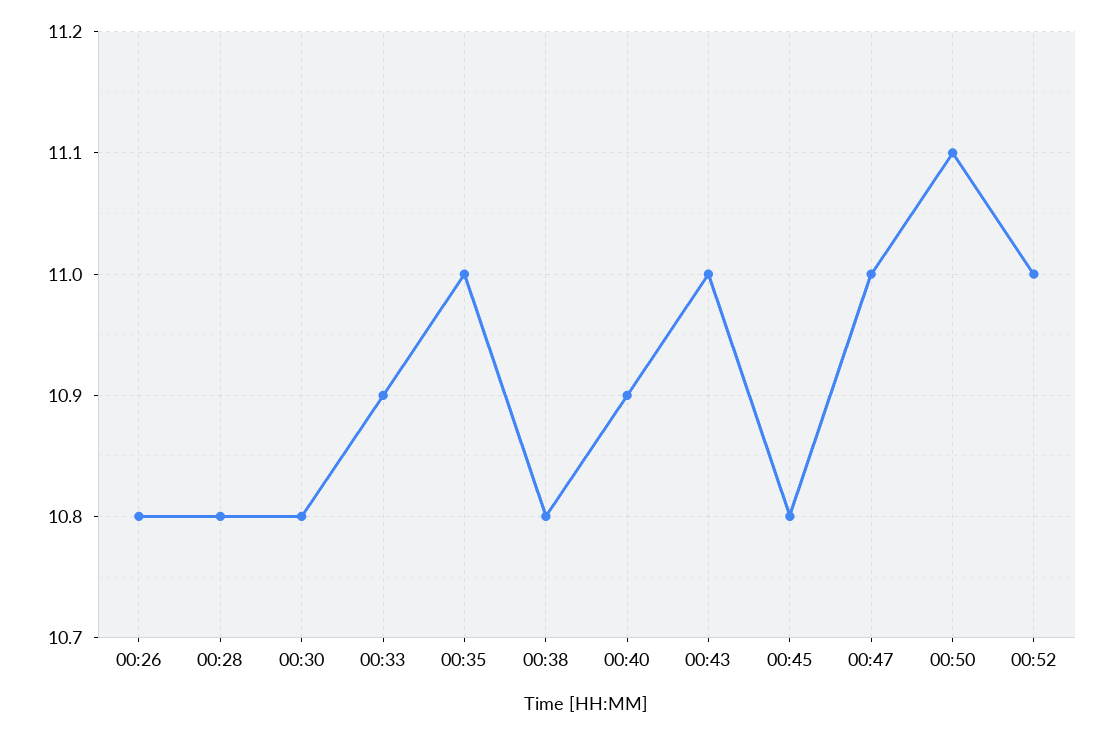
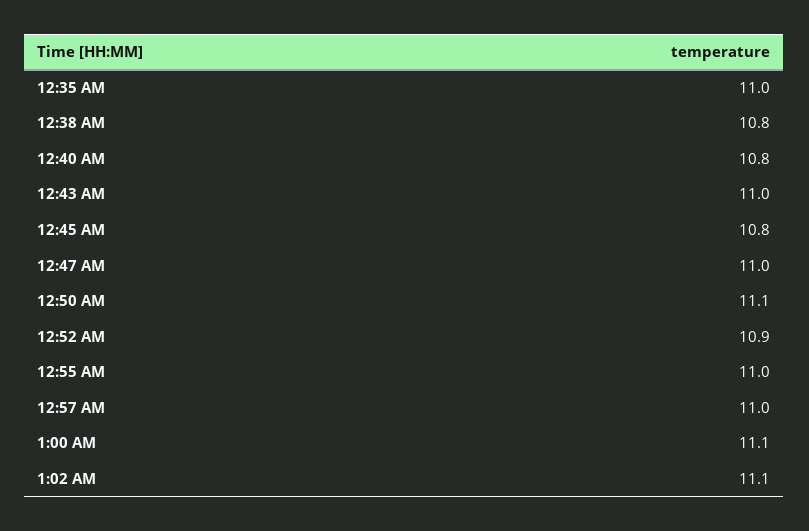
00:26: 10.8 -> none
00:28: 10.8 -> none
00:30: 10.8 -> none
00:33: 10.9 -> none
00:40: 10.9 -> 10.8
00:52: 11 -> 10.9
12:55 AM: none -> 11
12:57 AM: none -> 11
1:00 AM: none -> 11.1
1:02 AM: none -> 11.1

